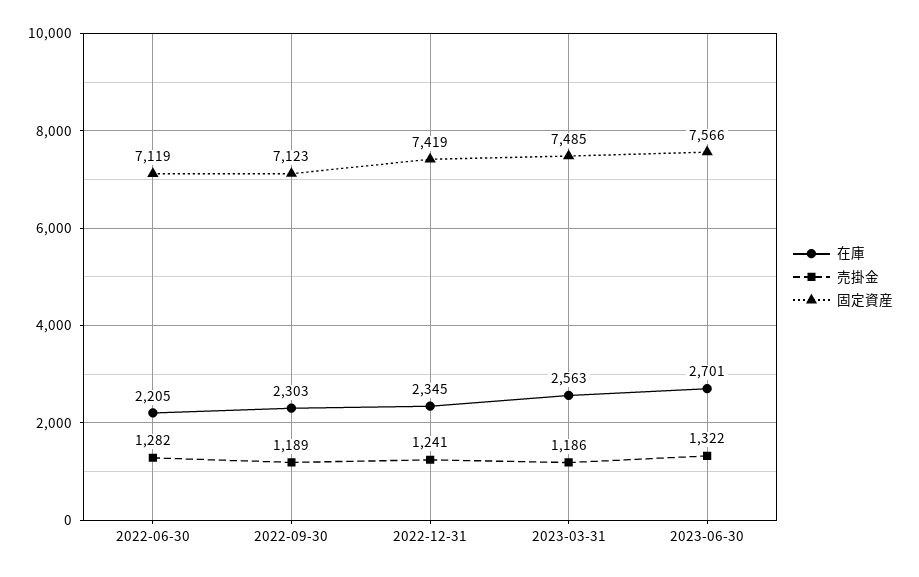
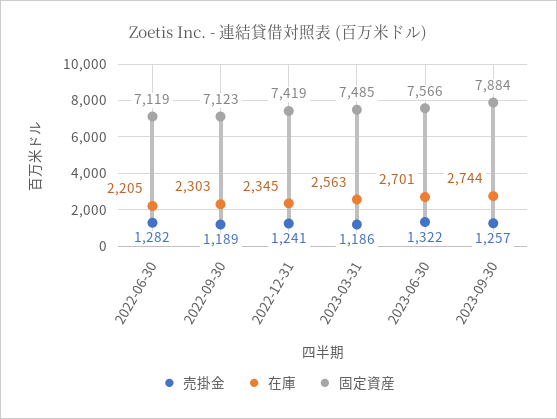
売掛金, 2023-09-30: none -> 1257
在庫, 2023-09-30: none -> 2744
固定資産, 2023-09-30: none -> 7884

